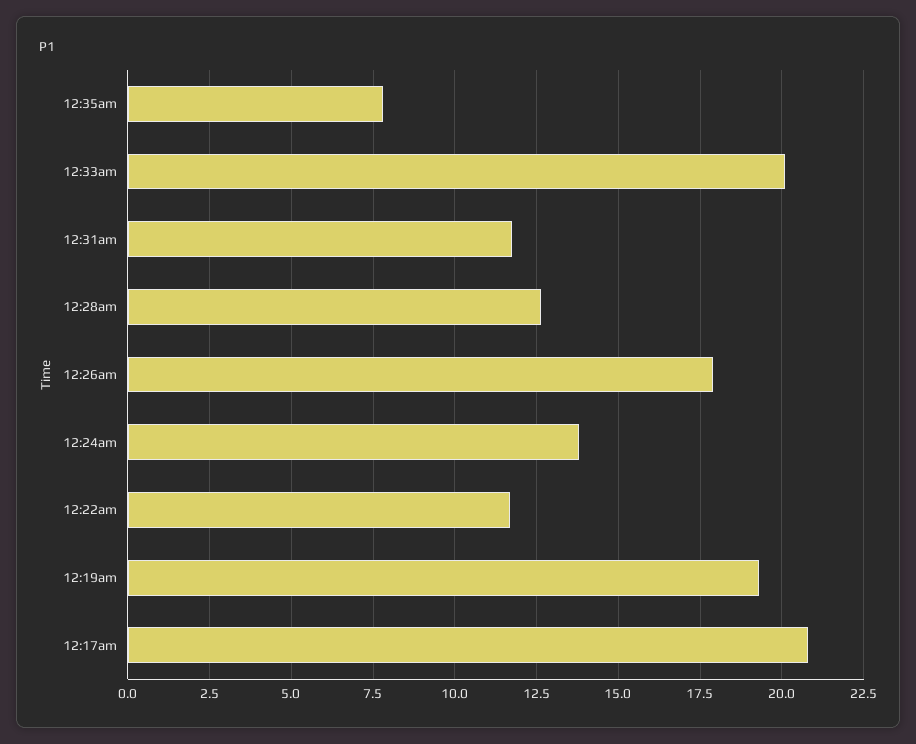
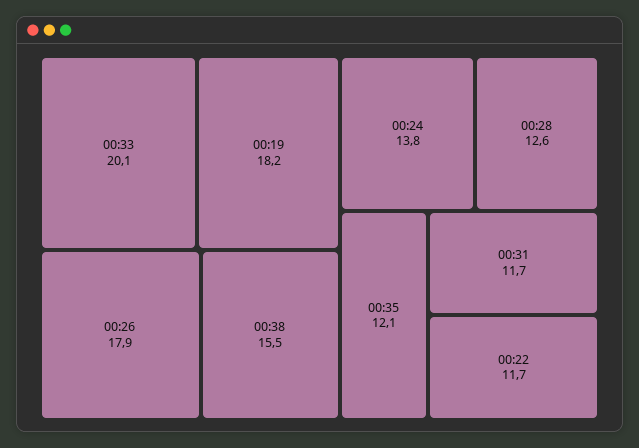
12:35am: 7.75 -> 12.1
12:19am: 19.25 -> 18.2
12:17am: 20.75 -> none
00:38: none -> 15.5

